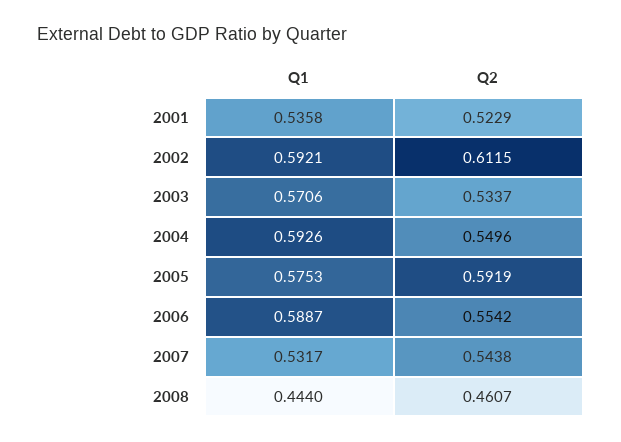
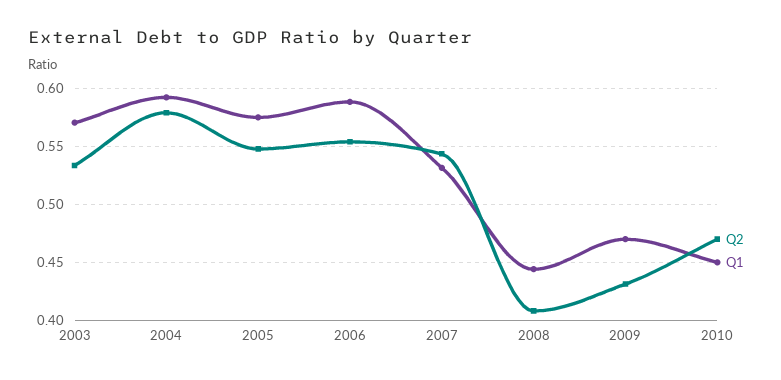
Q1, 2001: 0.5358 -> none
Q2, 2001: 0.5229 -> none
Q1, 2002: 0.5921 -> none
Q2, 2002: 0.6115 -> none
Q2, 2004: 0.5496 -> 0.58
Q2, 2005: 0.5919 -> 0.55
Q2, 2008: 0.4607 -> 0.41
Q2, 2009: none -> 0.43
Q1, 2009: none -> 0.47
Q2, 2010: none -> 0.47
Q1, 2010: none -> 0.45

